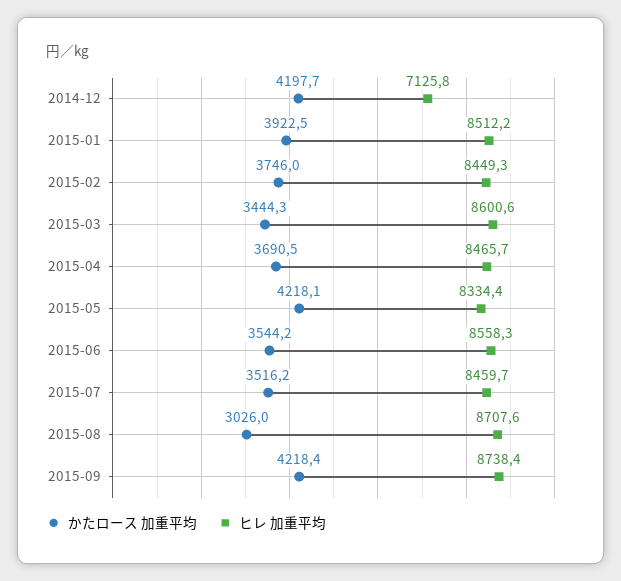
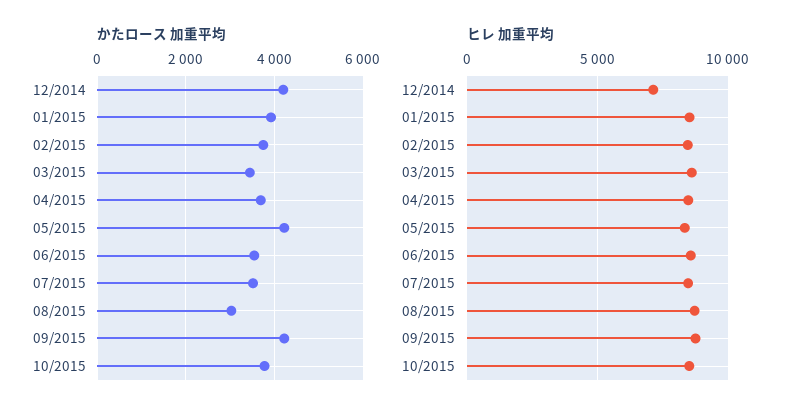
かたロース 加重平均, 10/2015: none -> 3800
ヒレ 加重平均, 10/2015: none -> 8500

